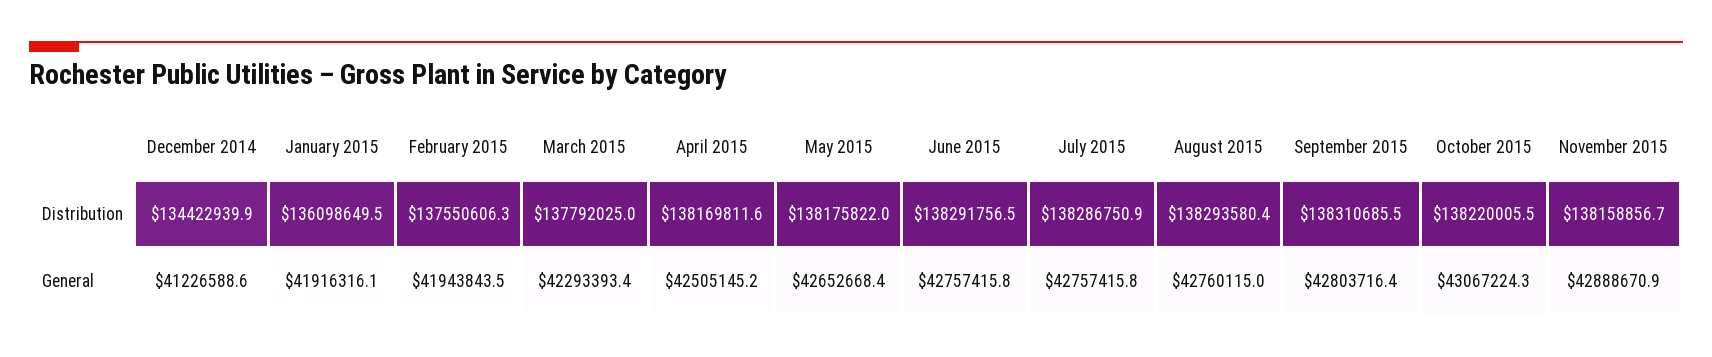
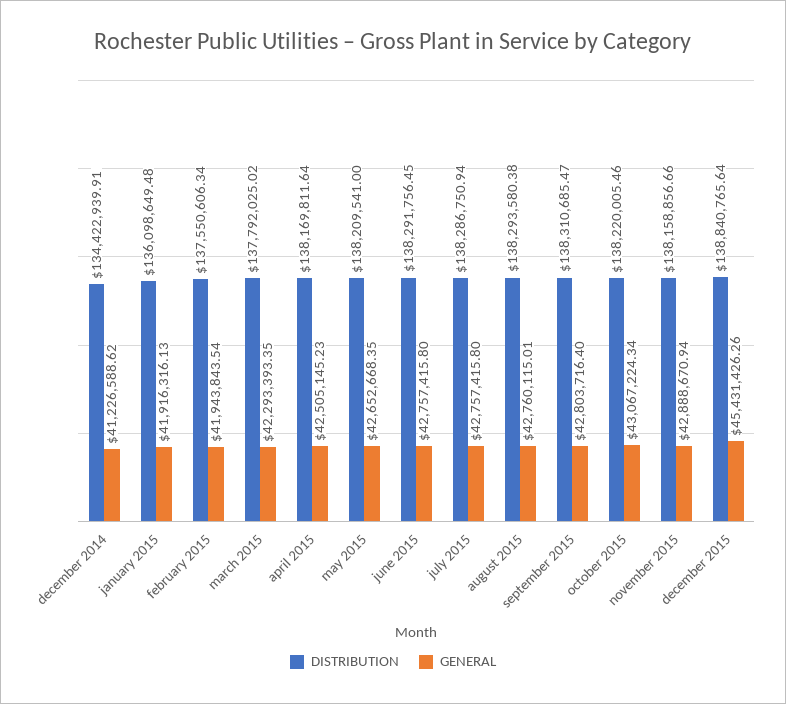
Distribution, May 2015: 138175822 -> 138209541
Distribution, december 2015: none -> 138840765.64
General, december 2015: none -> 45431426.26

